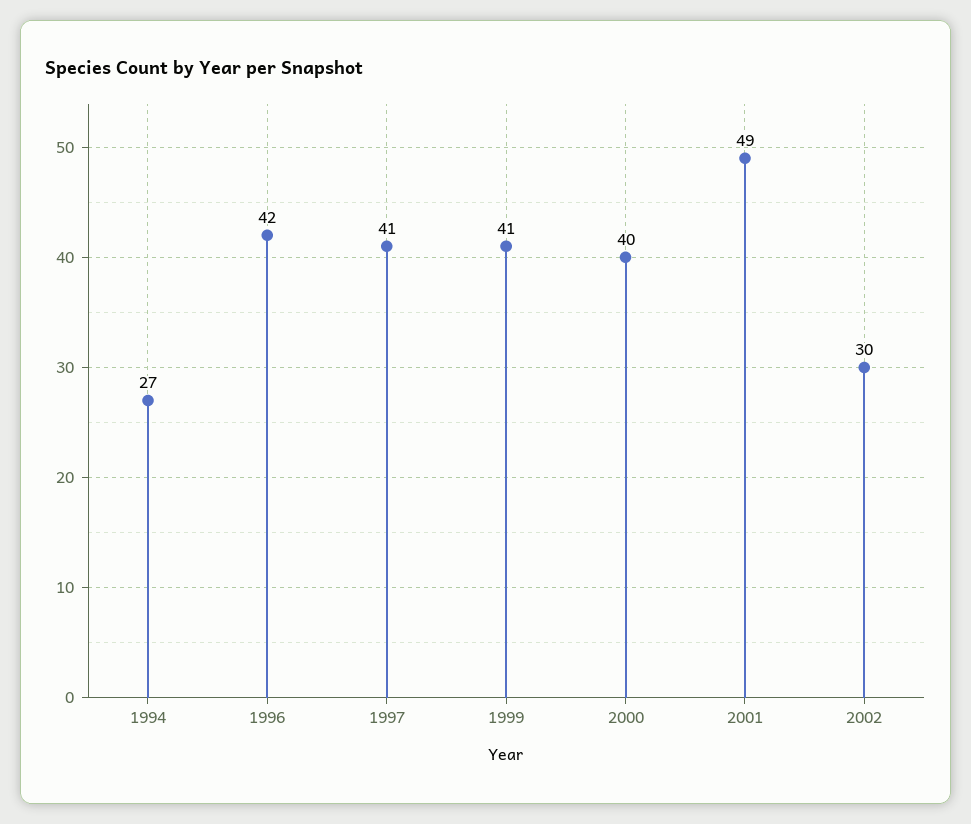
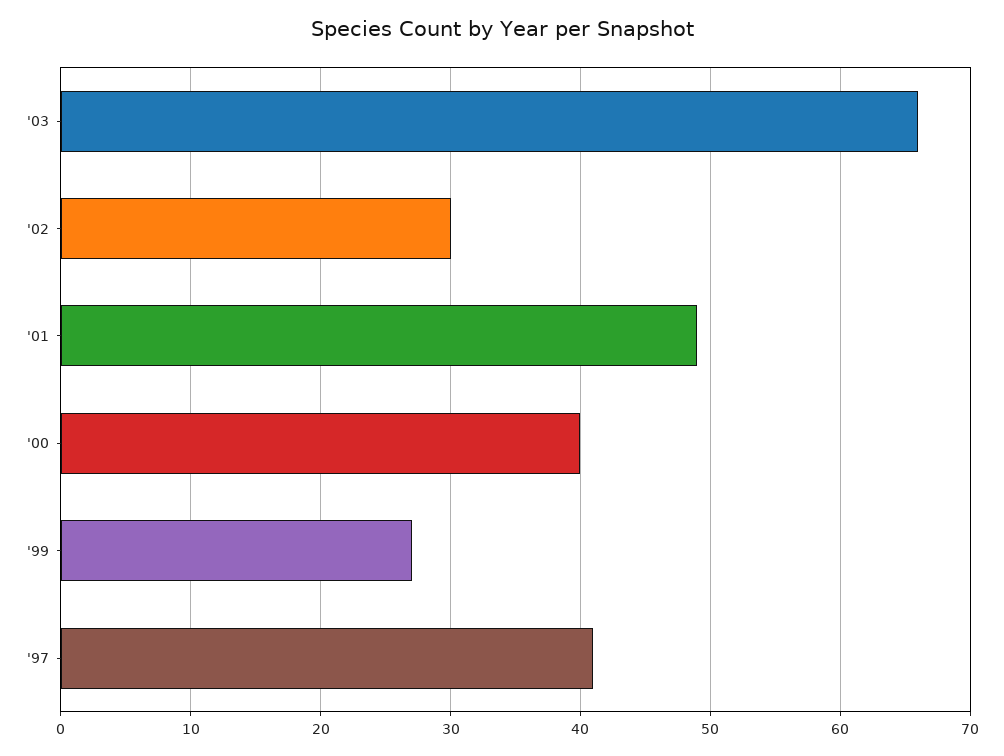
1994: 27 -> none
1996: 42 -> none
1999: 41 -> 27
'03: none -> 66

